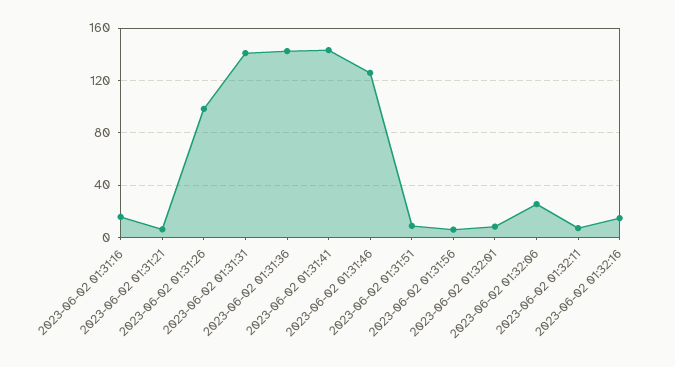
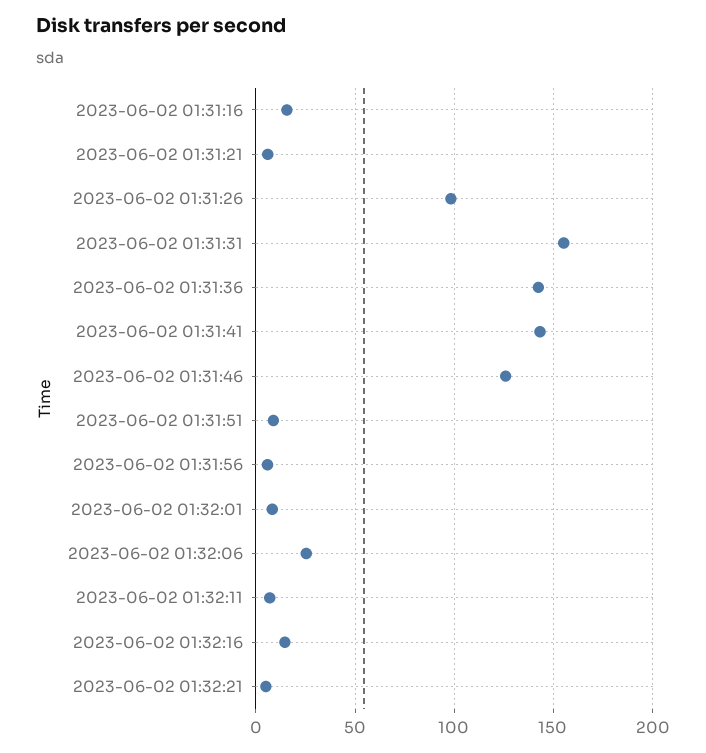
2023-06-02 01:31:31: 140 -> 155
2023-06-02 01:32:21: none -> 5

